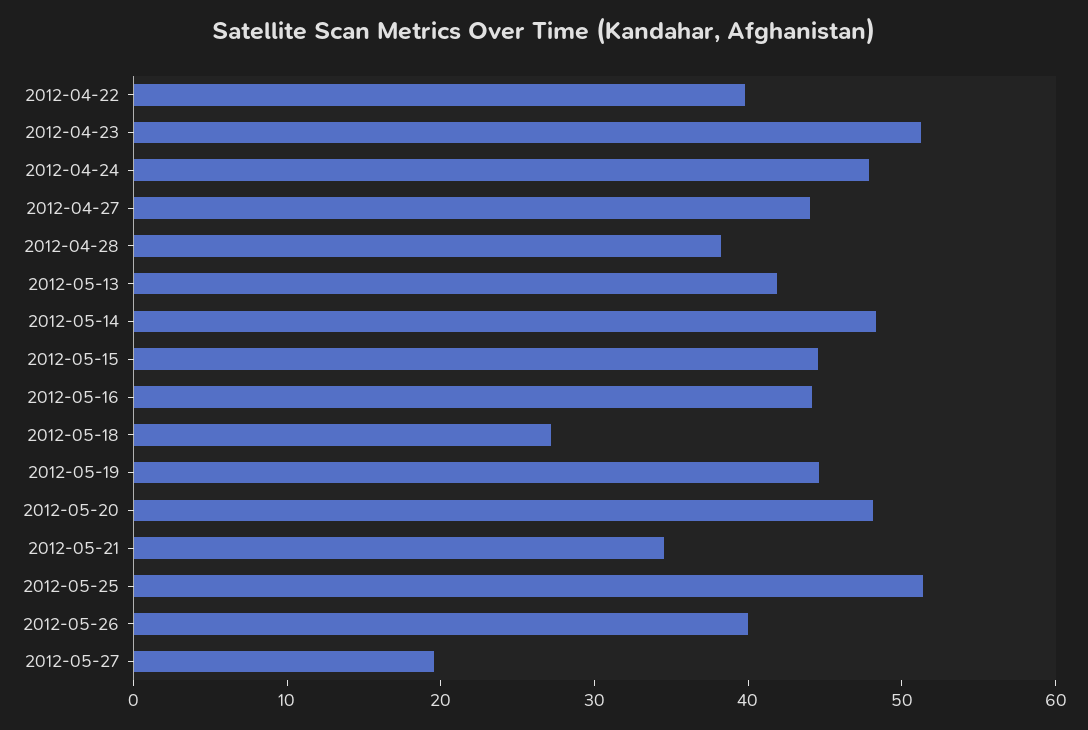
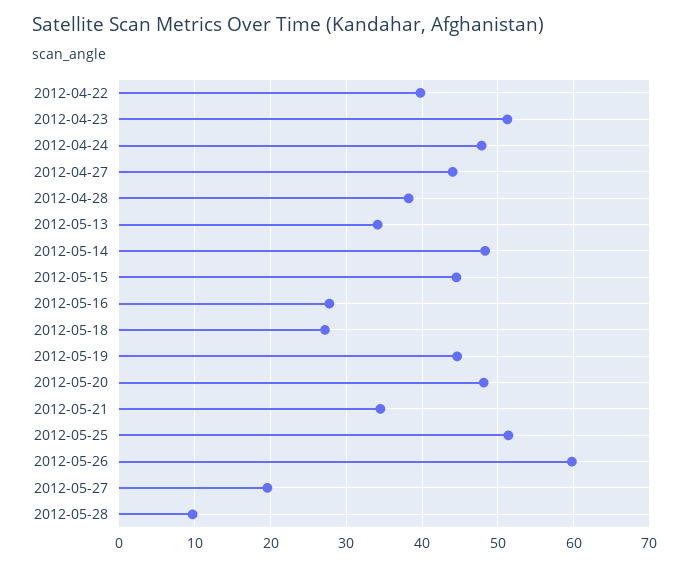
2012-05-13: 42 -> 34
2012-05-16: 44 -> 28
2012-05-26: 40 -> 60
2012-05-28: none -> 10

